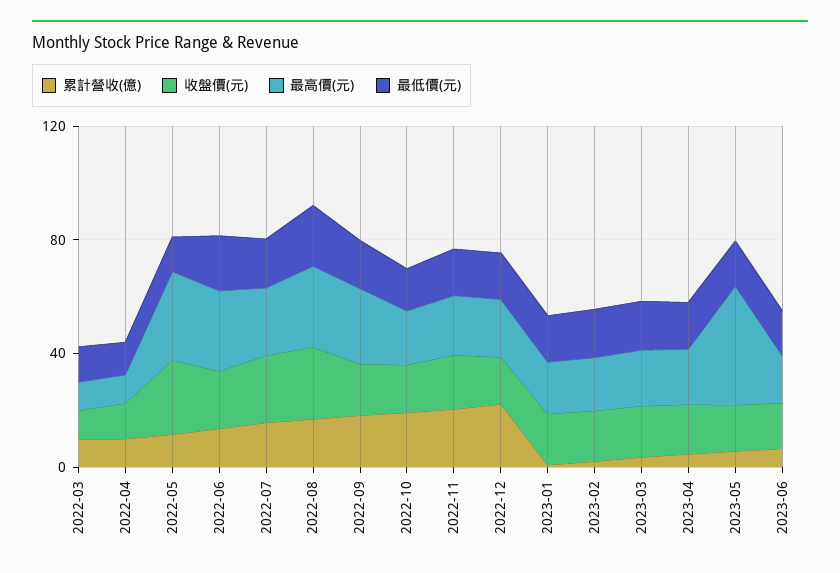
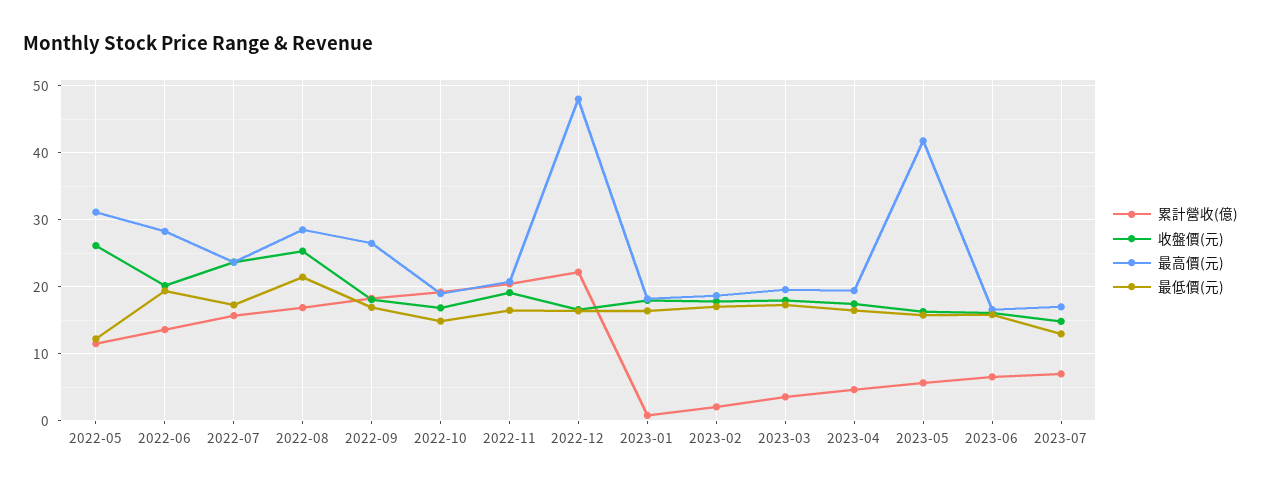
累計營收(億), 2022-03: 10 -> none
收盤價(元), 2022-03: 10 -> none
最高價(元), 2022-03: 10 -> none
最低價(元), 2022-03: 10 -> none
累計營收(億), 2022-04: 10 -> none
收盤價(元), 2022-04: 10 -> none
最高價(元), 2022-04: 10 -> none
最低價(元), 2022-04: 10 -> none
最高價(元), 2022-12: 20 -> 48
累計營收(億), 2023-07: none -> 7
收盤價(元), 2023-07: none -> 15
最高價(元), 2023-07: none -> 17
最低價(元), 2023-07: none -> 13

